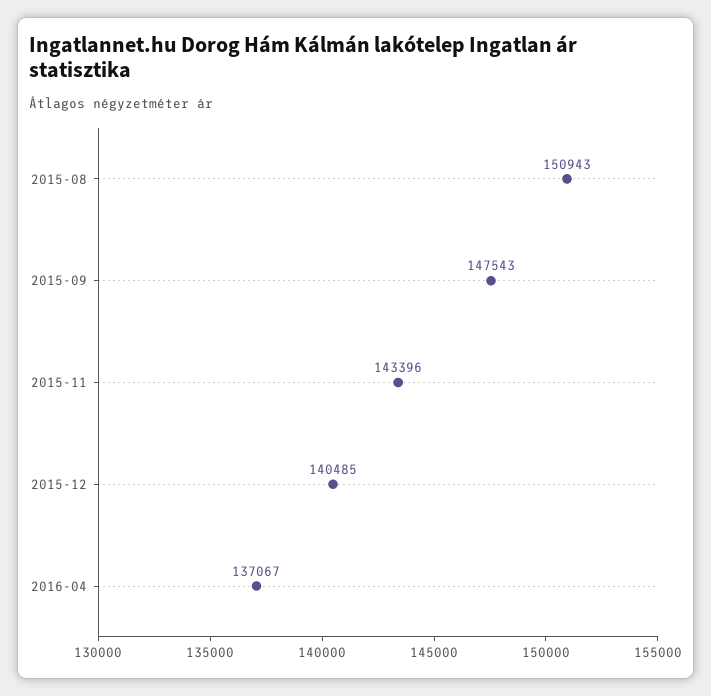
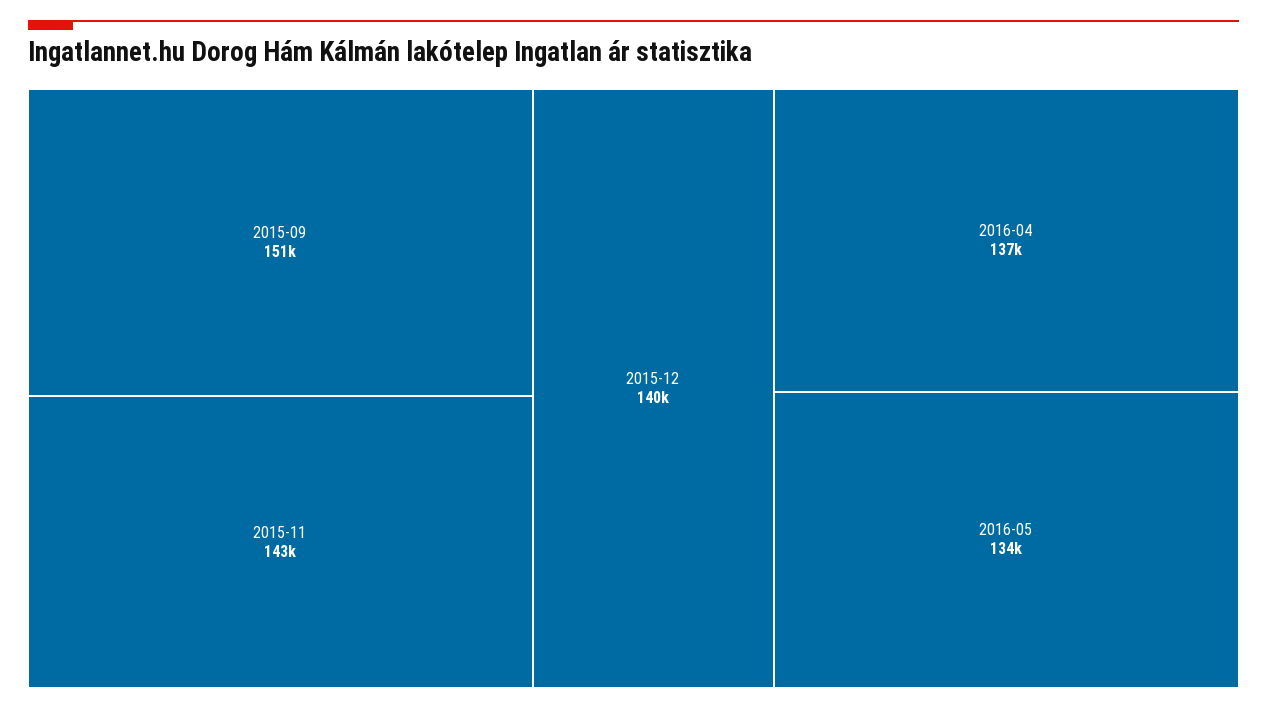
2015-08: 150943 -> none
2015-09: 147543 -> 151000
2016-05: none -> 134000

